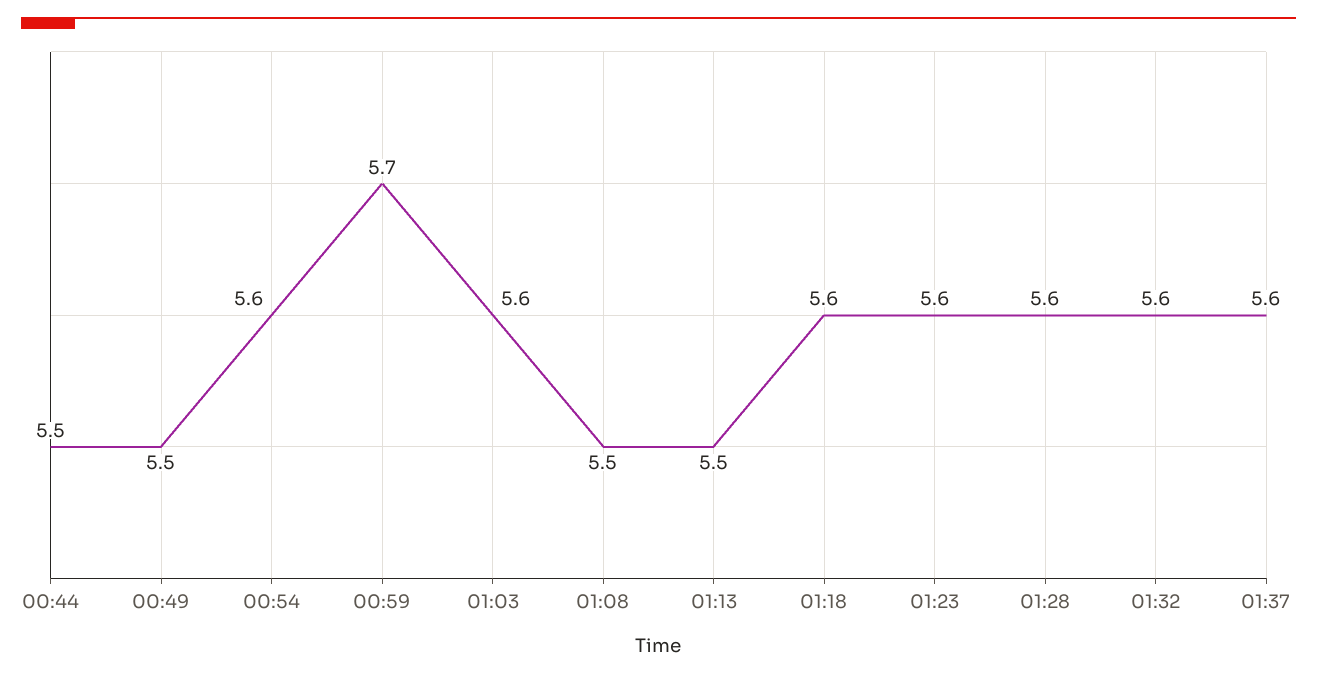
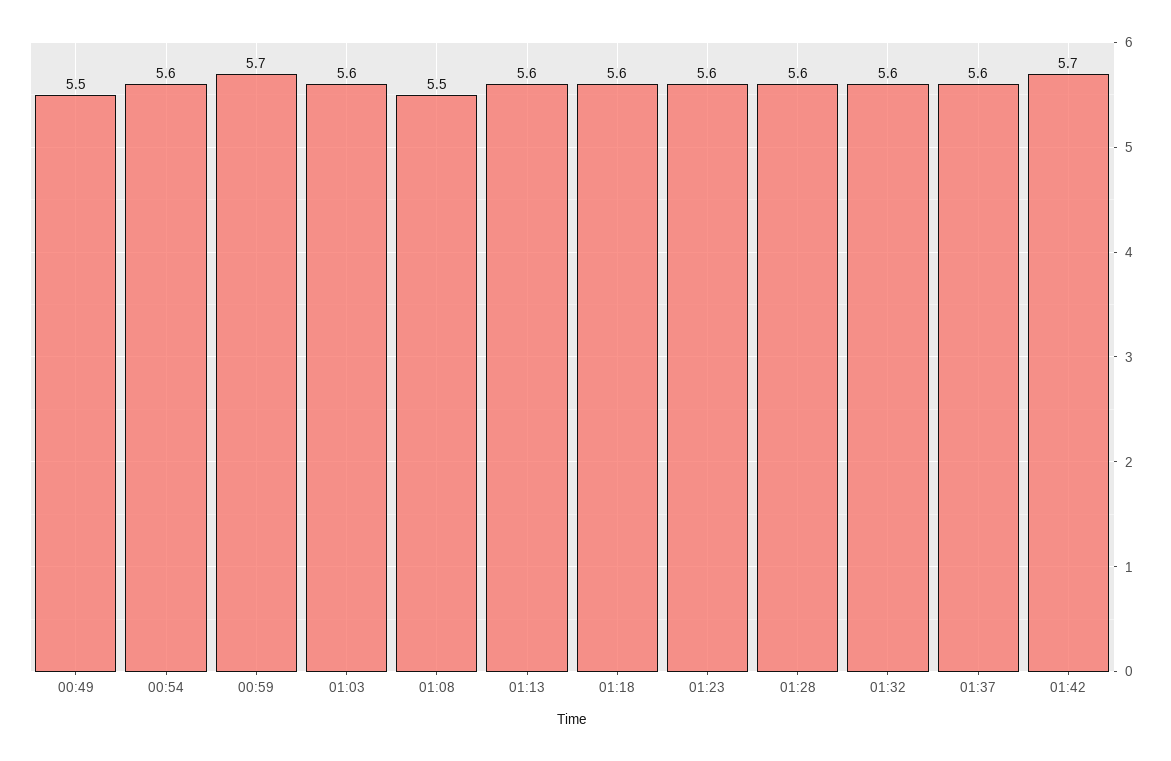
00:44: 5.5 -> none
01:13: 5.5 -> 5.6
01:42: none -> 5.7

